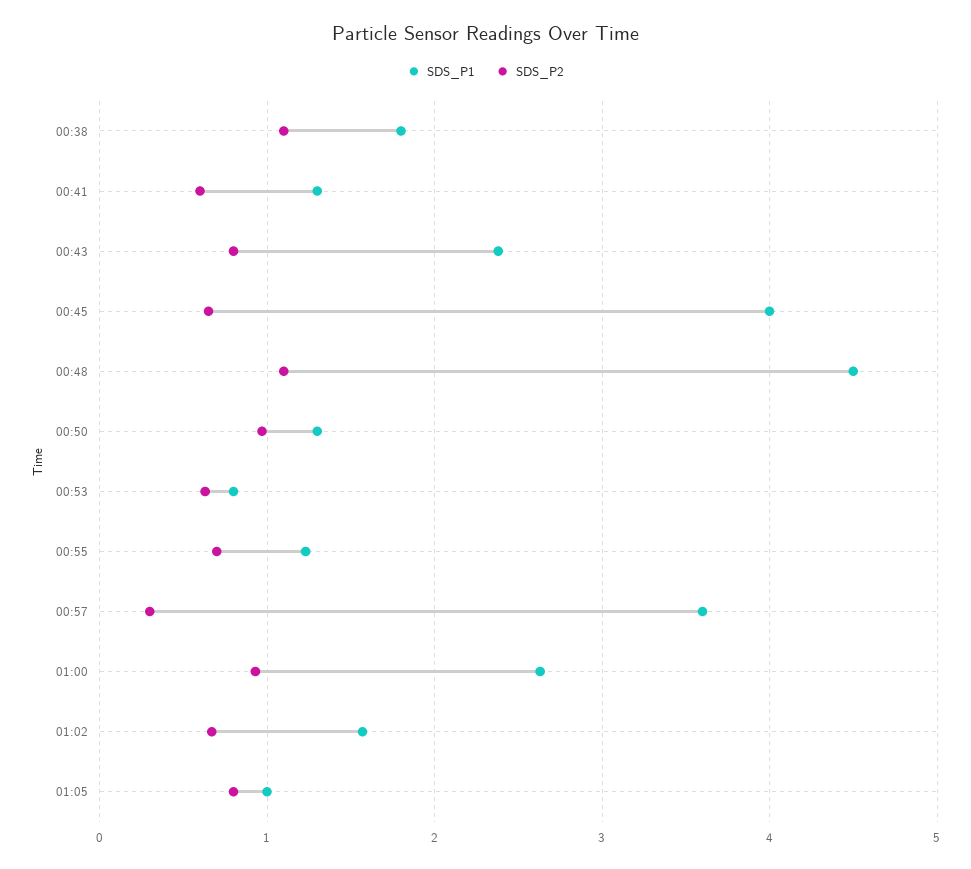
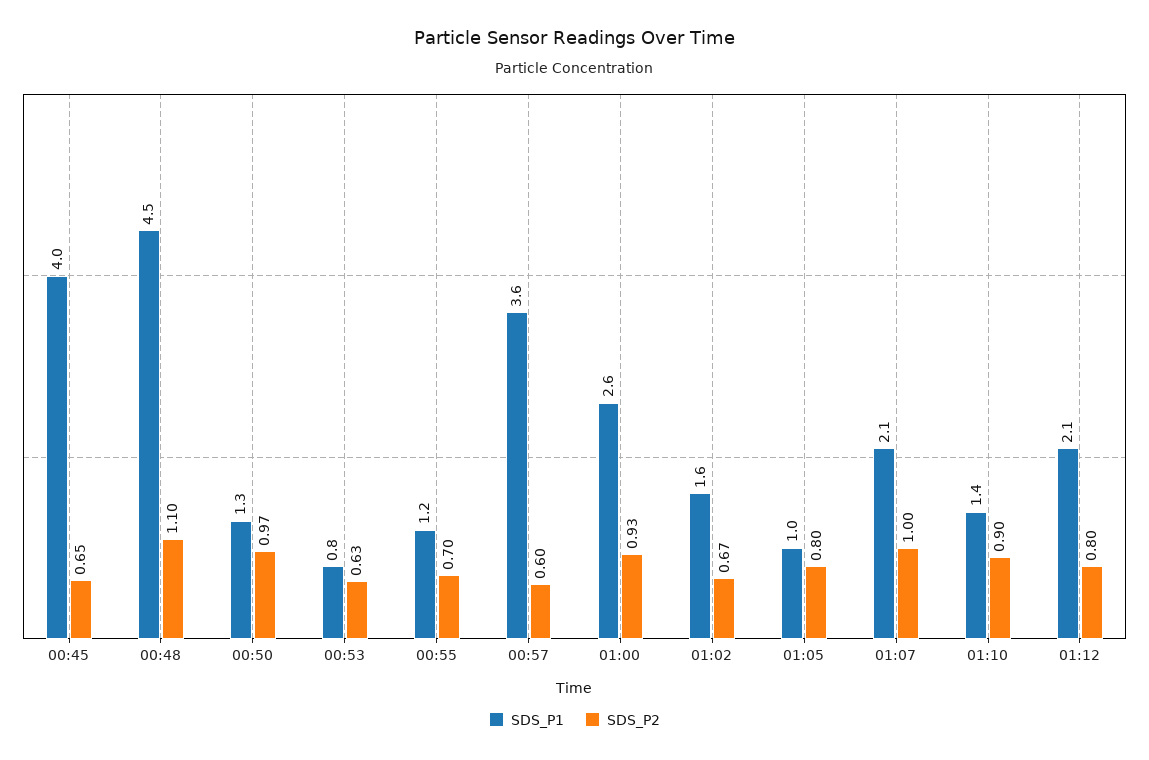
SDS_P1, 00:38: 1.8 -> none
SDS_P2, 00:38: 1.1 -> none
SDS_P1, 00:41: 1.3 -> none
SDS_P2, 00:41: 0.6 -> none
SDS_P1, 00:43: 2.4 -> none
SDS_P2, 00:43: 0.8 -> none
SDS_P2, 00:57: 0.3 -> 0.6
SDS_P1, 01:07: none -> 2.1
SDS_P2, 01:07: none -> 1
SDS_P1, 01:10: none -> 1.4
SDS_P2, 01:10: none -> 0.9
SDS_P1, 01:12: none -> 2.1
SDS_P2, 01:12: none -> 0.8

